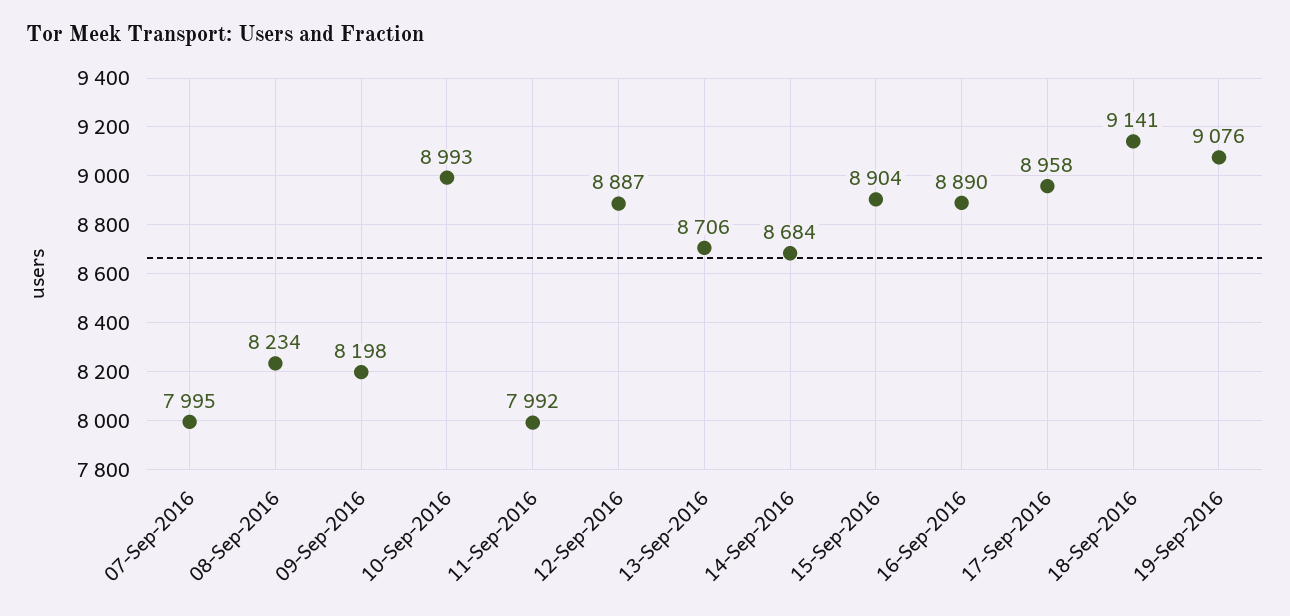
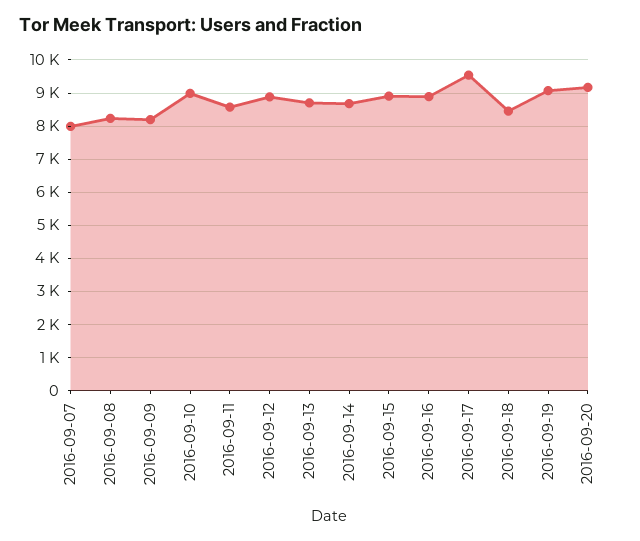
11-Sep-2016: 7992 -> 8600
17-Sep-2016: 8958 -> 9600
18-Sep-2016: 9141 -> 8400
2016-09-20: none -> 9200

